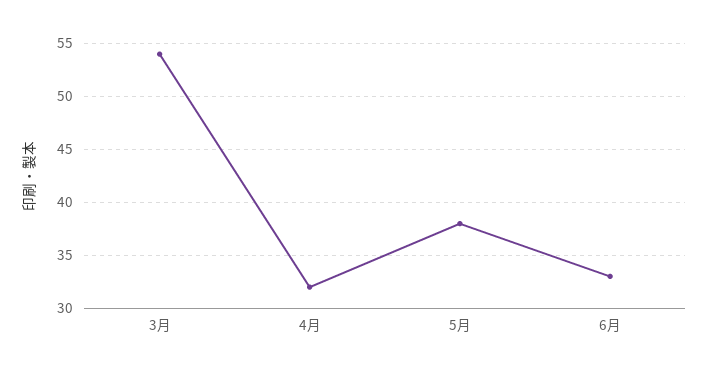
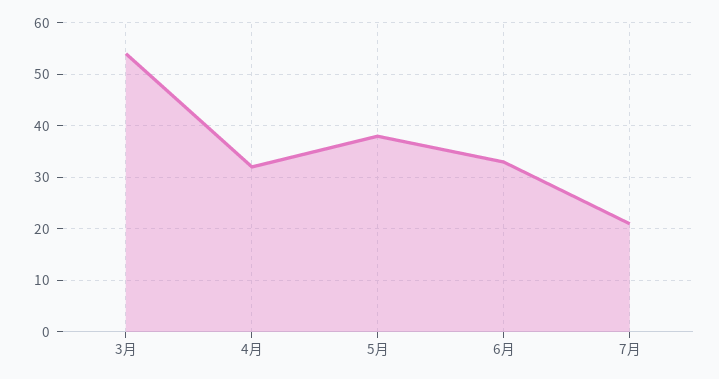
7月: none -> 20

